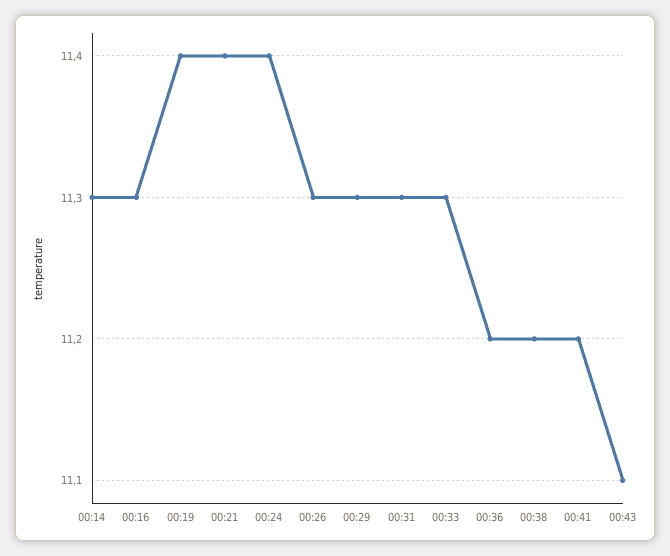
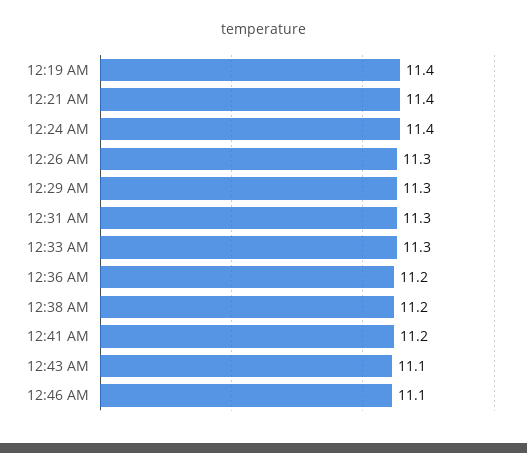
00:14: 11.3 -> none
00:16: 11.3 -> none
12:46 AM: none -> 11.1

